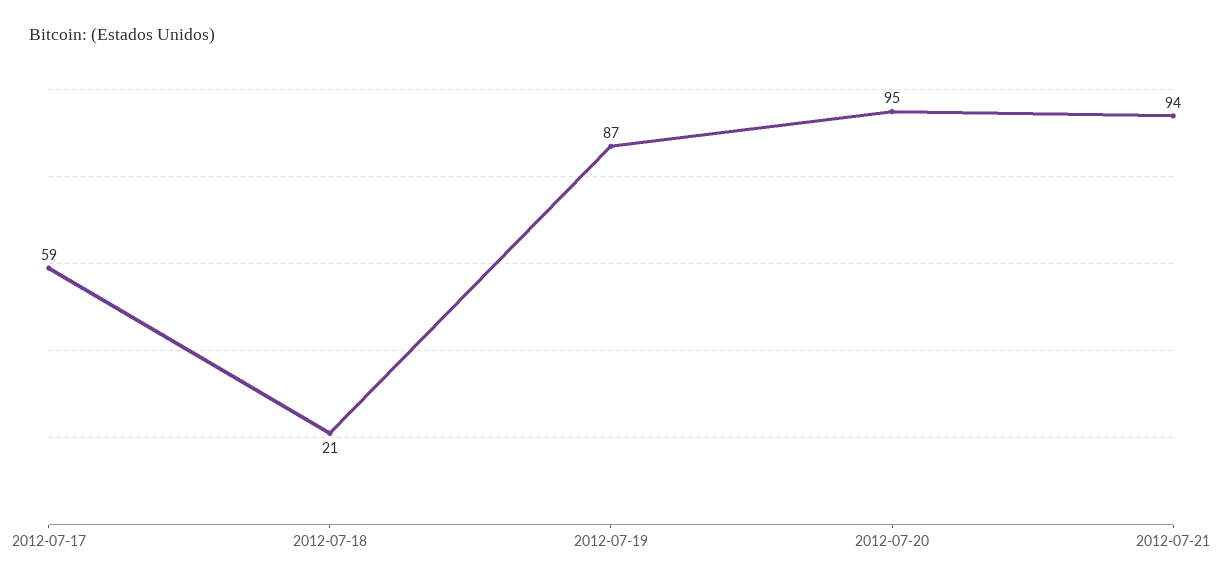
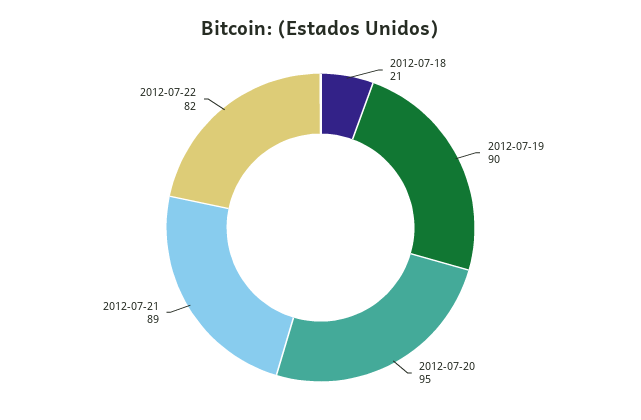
2012-07-17: 59 -> none
2012-07-19: 87 -> 90
2012-07-21: 94 -> 89
2012-07-22: none -> 82

